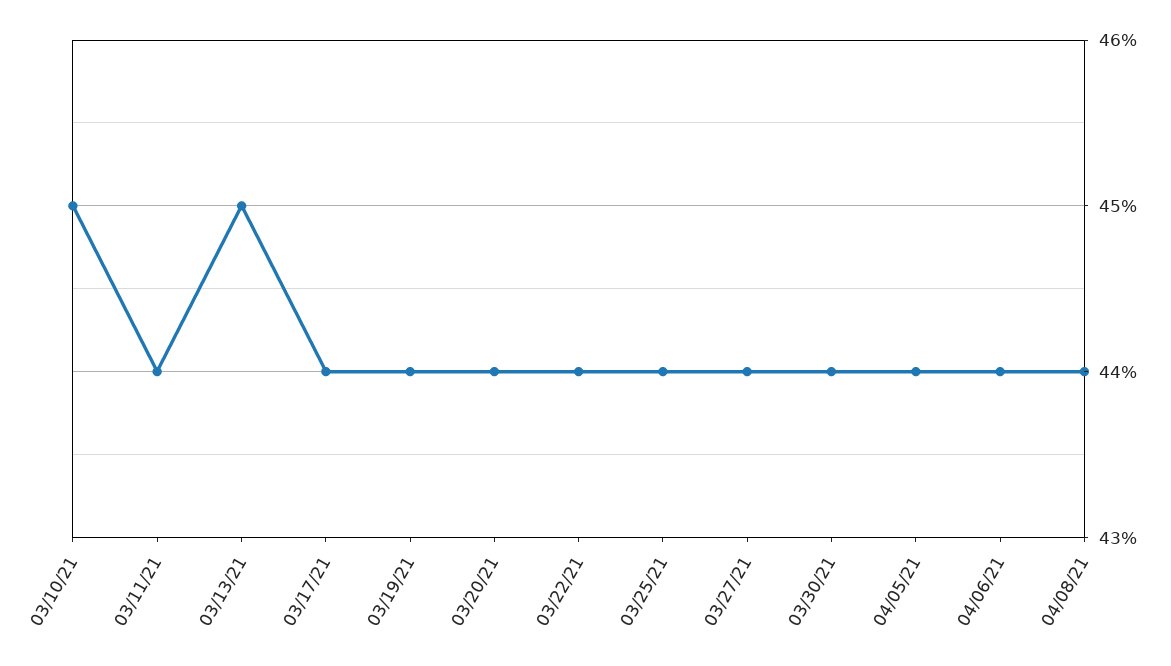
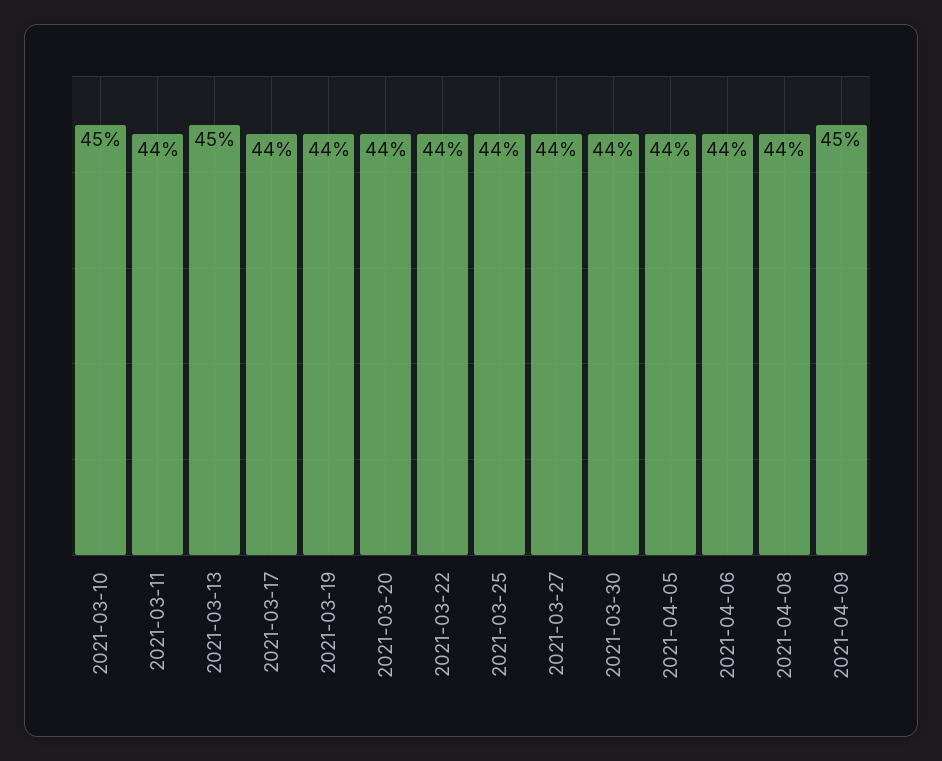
2021-04-09: none -> 45

